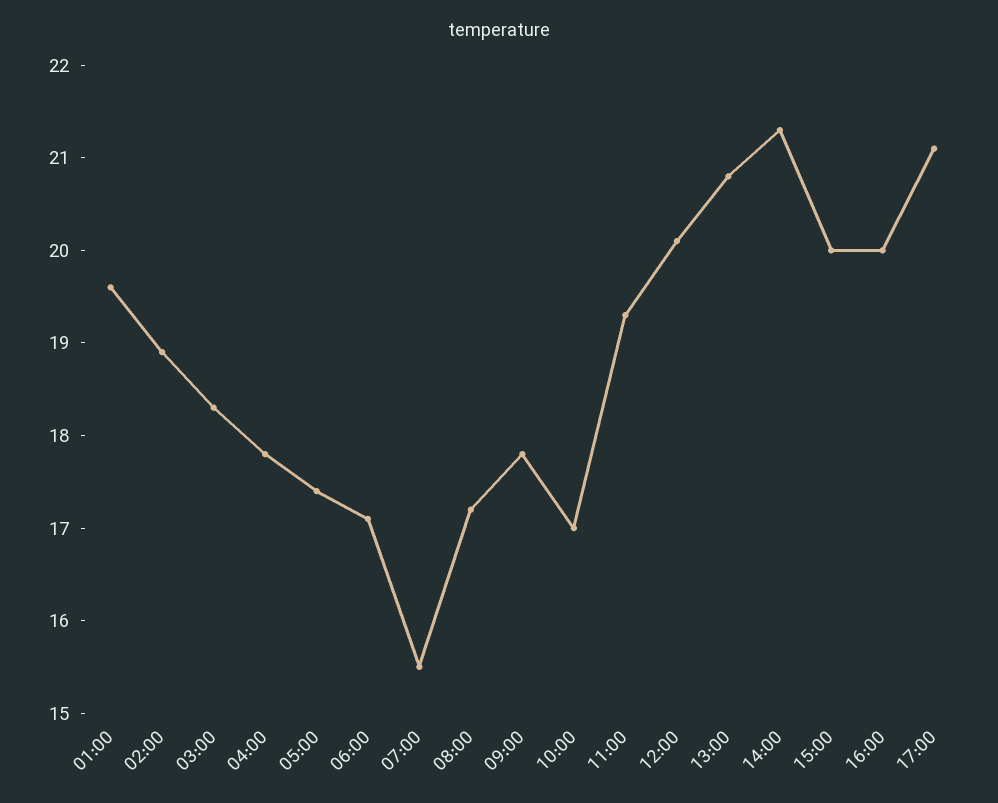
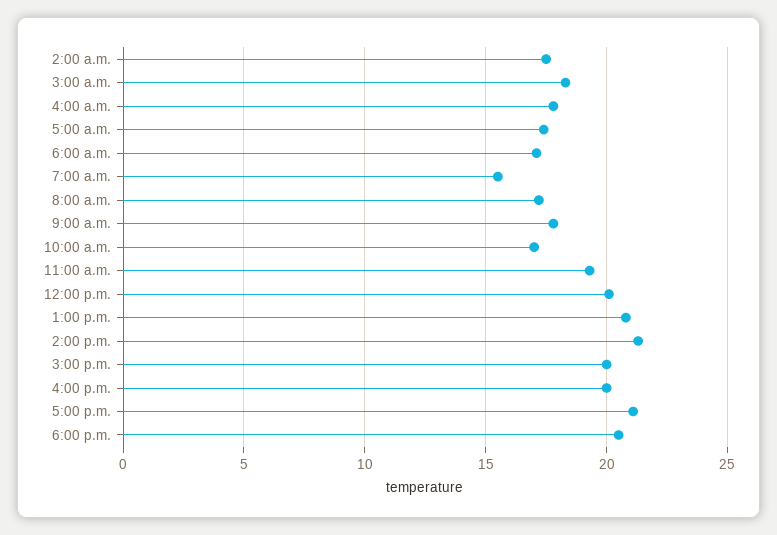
01:00: 19.6 -> none
02:00: 18.9 -> 17.5
6:00 p.m.: none -> 20.5

